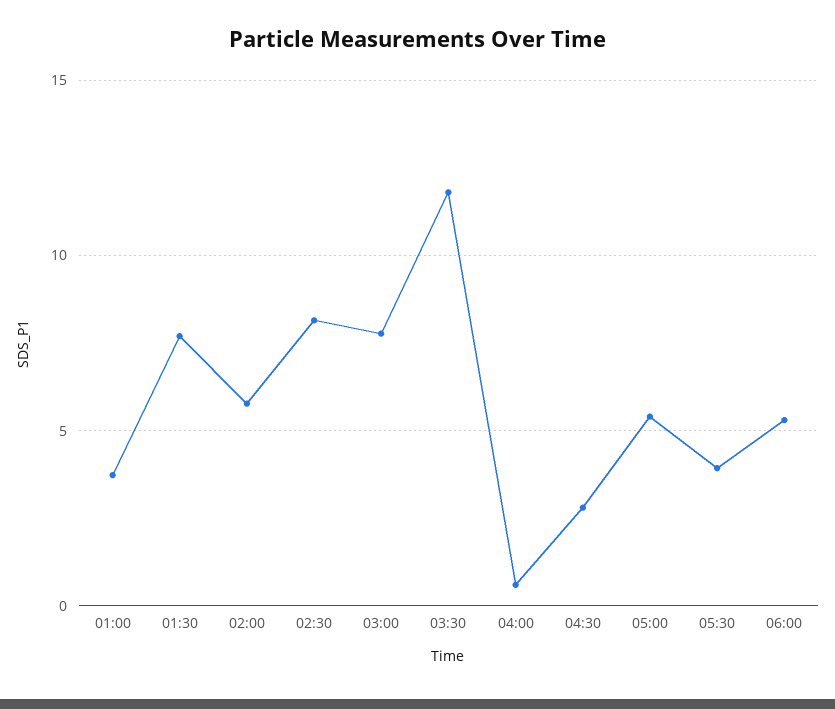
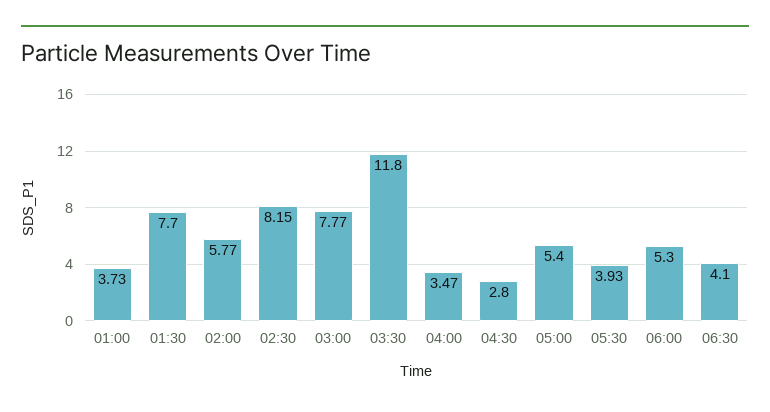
04:00: 0.5 -> 3.47
06:30: none -> 4.1

